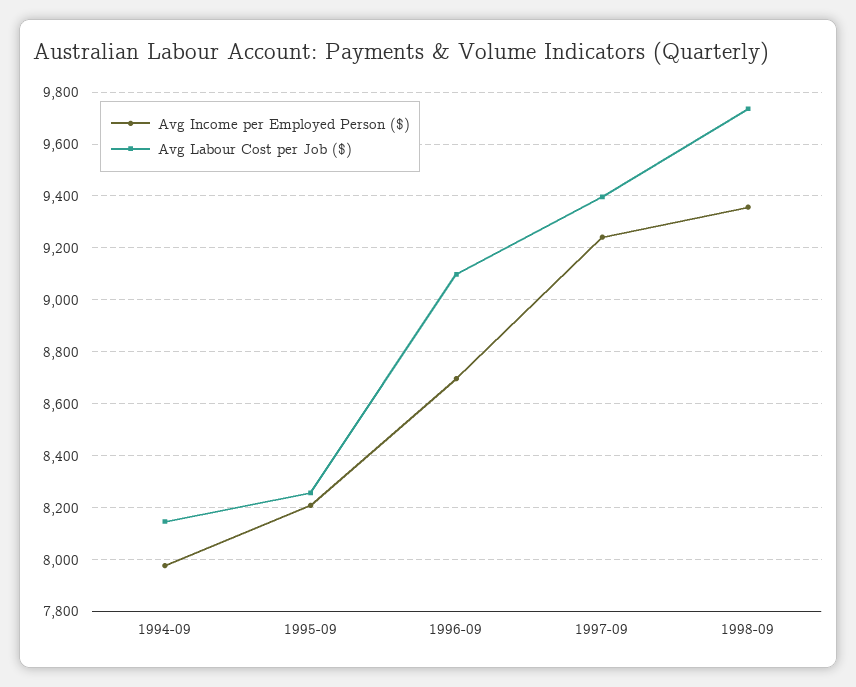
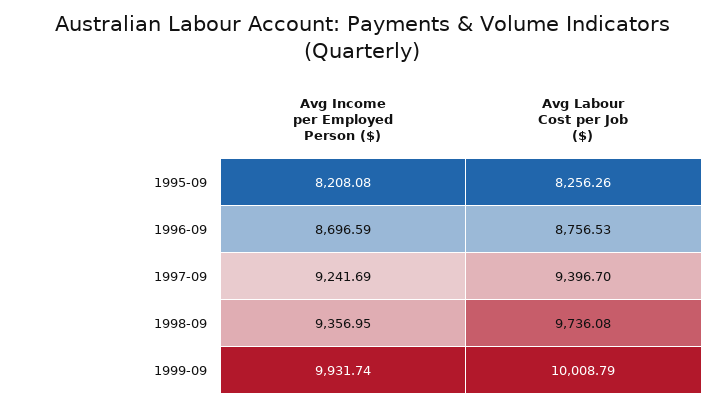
Avg Income per Employed Person ($), 1994-09: 7975 -> none
Avg Labour Cost per Job ($), 1994-09: 8150 -> none
Avg Labour Cost per Job ($), 1996-09: 9100 -> 8756.53
Avg Income per Employed Person ($), 1999-09: none -> 9931.74
Avg Labour Cost per Job ($), 1999-09: none -> 10008.79

